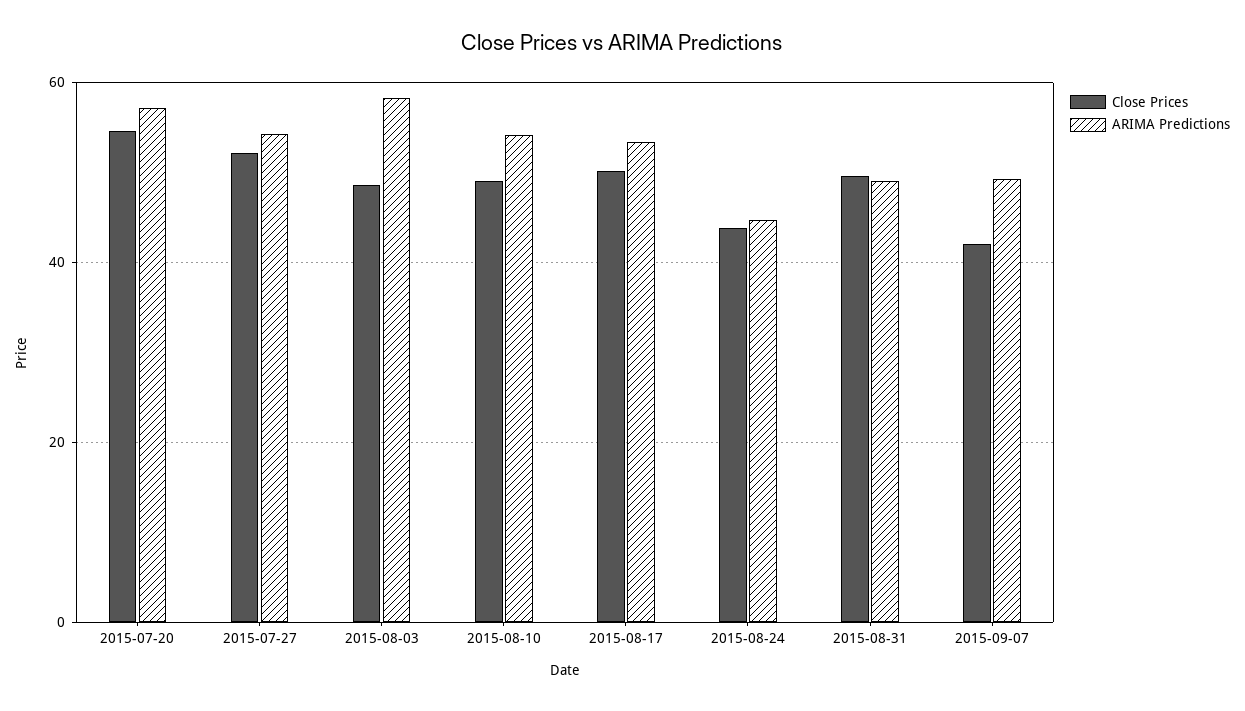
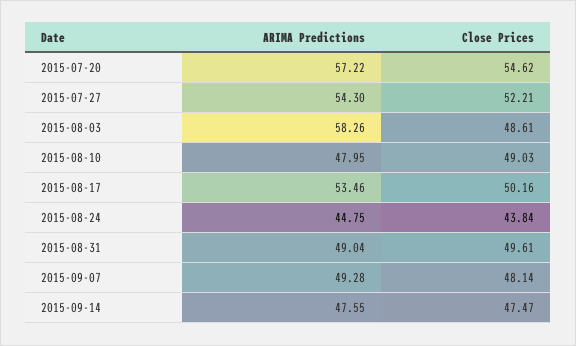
ARIMA Predictions, 2015-08-10: 54 -> 47.95
Close Prices, 2015-09-07: 42 -> 48.14
ARIMA Predictions, 2015-09-14: none -> 47.55
Close Prices, 2015-09-14: none -> 47.47

